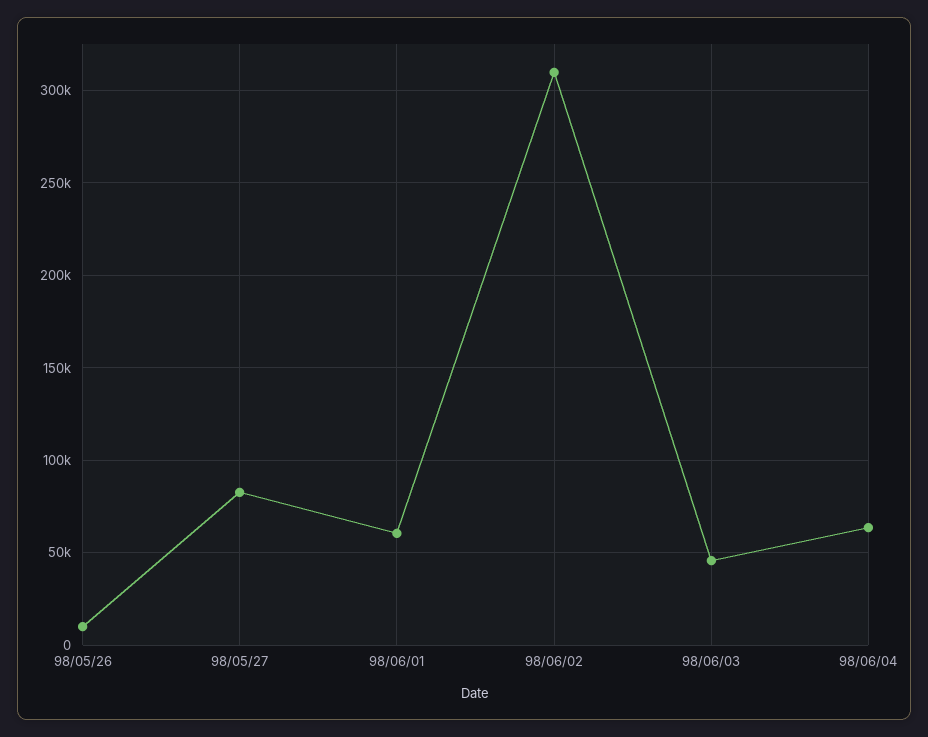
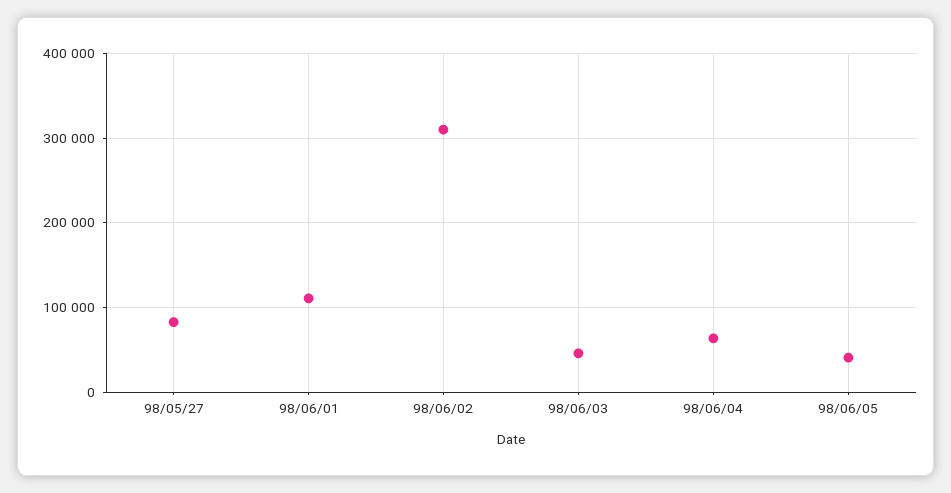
98/05/26: 10000 -> none
98/06/01: 60000 -> 110000
98/06/05: none -> 40000

